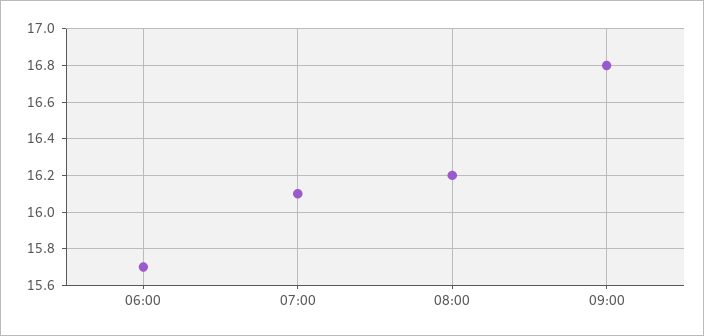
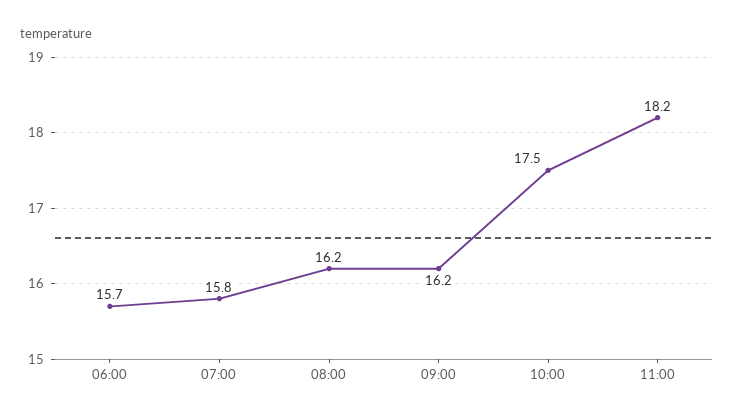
07:00: 16.1 -> 15.8
09:00: 16.8 -> 16.2
10:00: none -> 17.5
11:00: none -> 18.2

